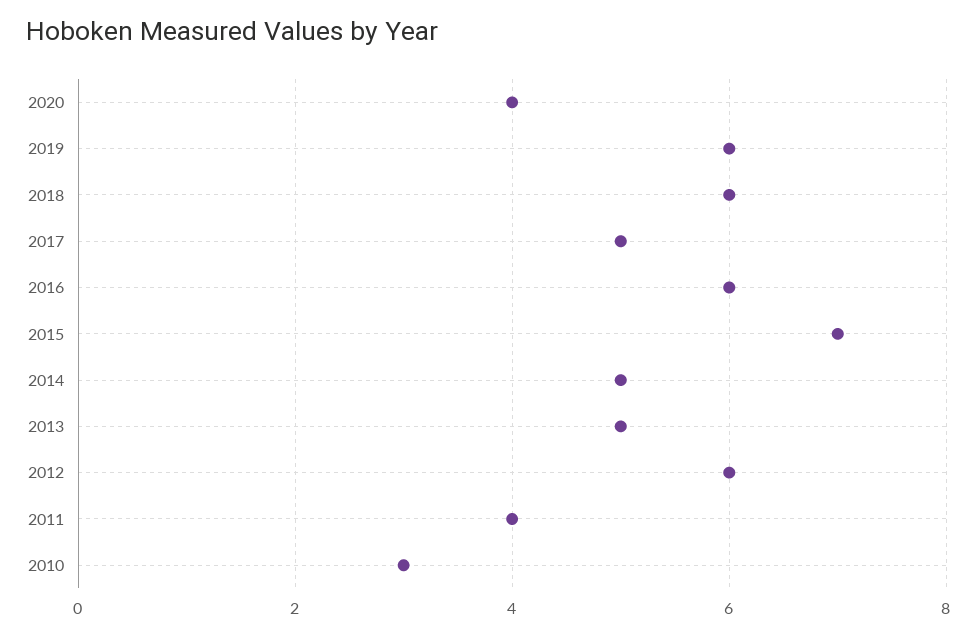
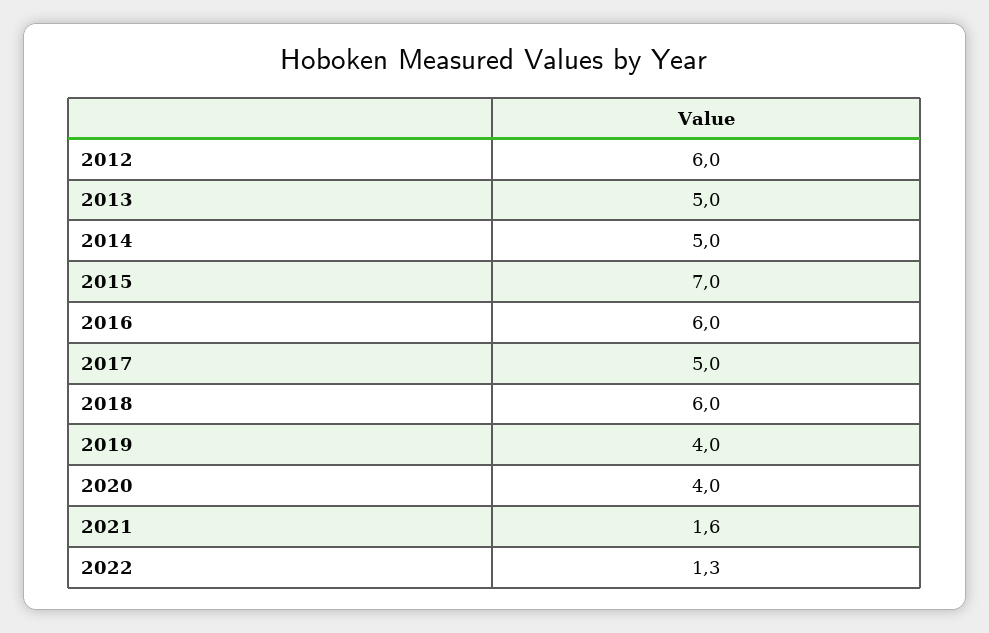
2019: 6 -> 4
2011: 4 -> none
2010: 3 -> none
2021: none -> 1.6
2022: none -> 1.3

